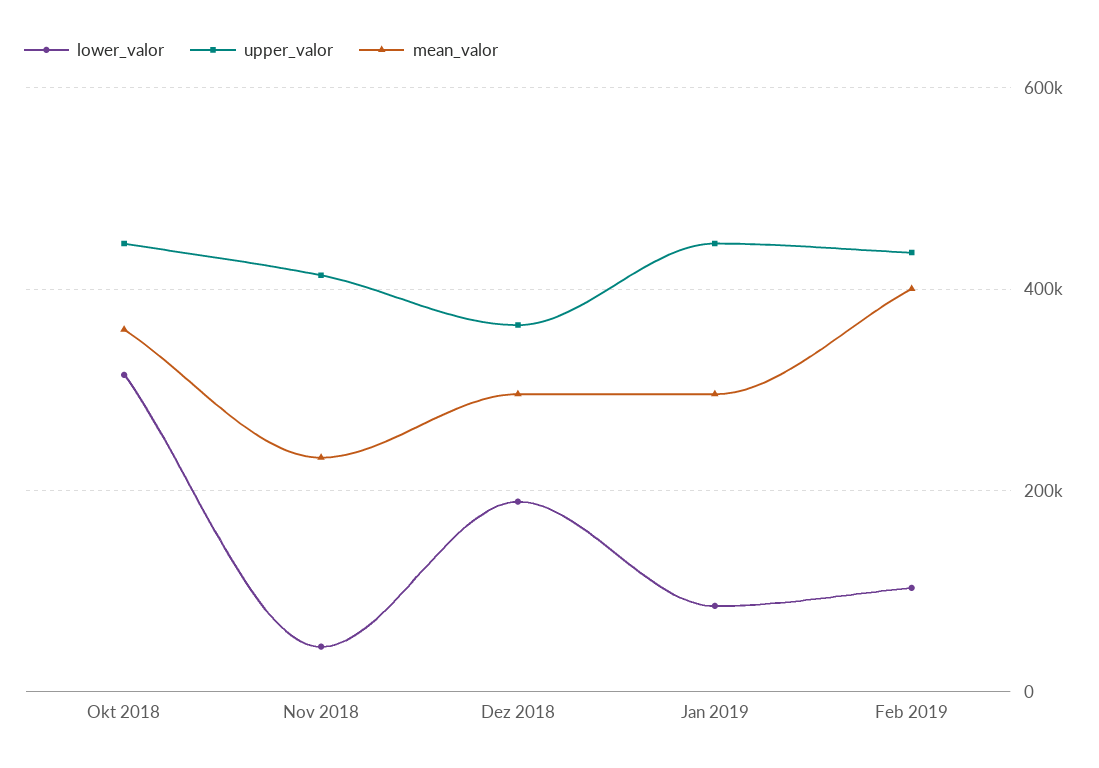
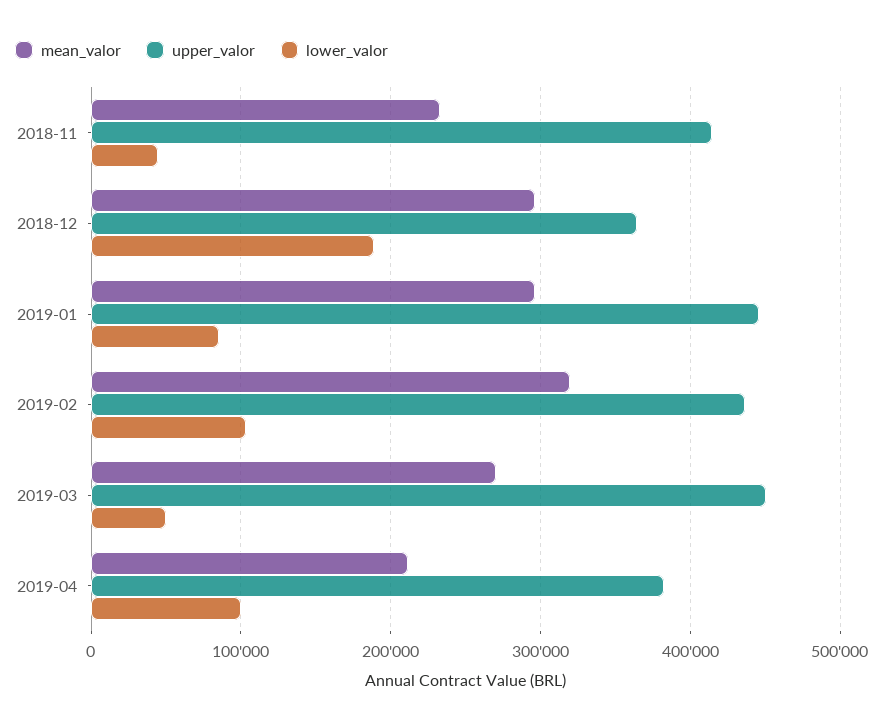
lower_valor, Okt 2018: 320000 -> none
upper_valor, Okt 2018: 440000 -> none
mean_valor, Okt 2018: 360000 -> none
mean_valor, Feb 2019: 400000 -> 320000
mean_valor, 2019-03: none -> 270000
upper_valor, 2019-03: none -> 450000
lower_valor, 2019-03: none -> 50000
mean_valor, 2019-04: none -> 210000
upper_valor, 2019-04: none -> 380000
lower_valor, 2019-04: none -> 100000

